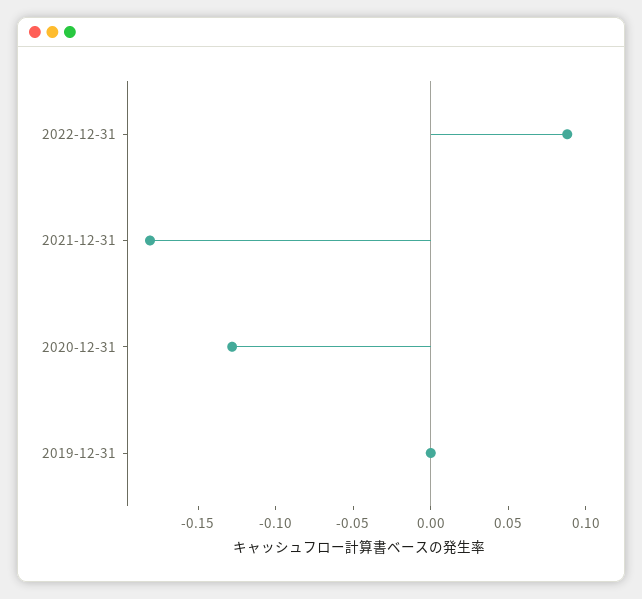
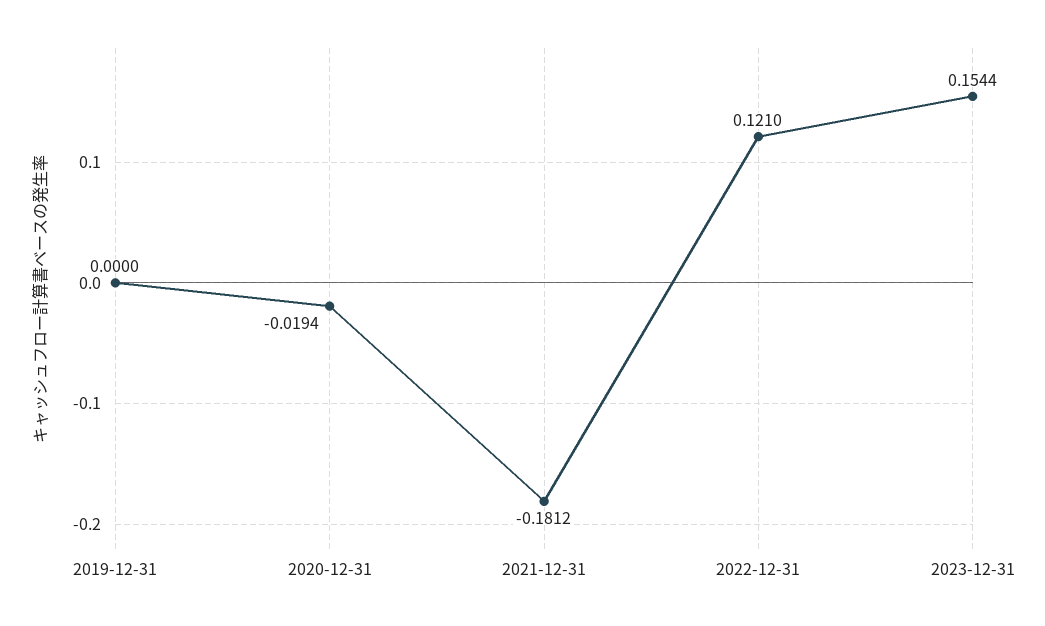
2022-12-31: 0.09 -> 0.121
2020-12-31: -0.13 -> -0.0194
2023-12-31: none -> 0.1544

